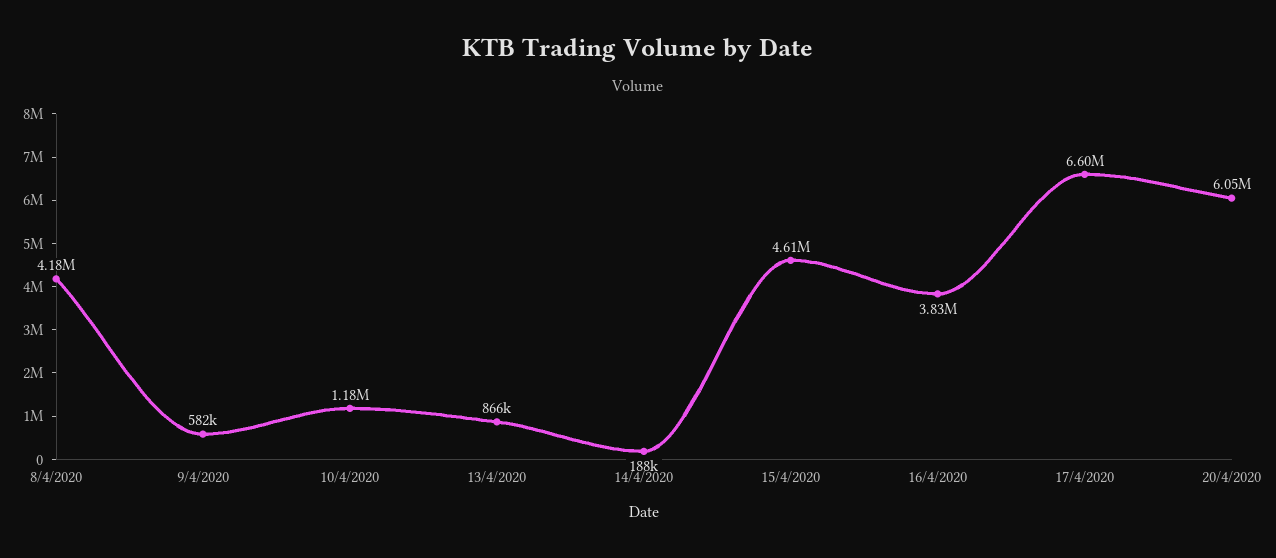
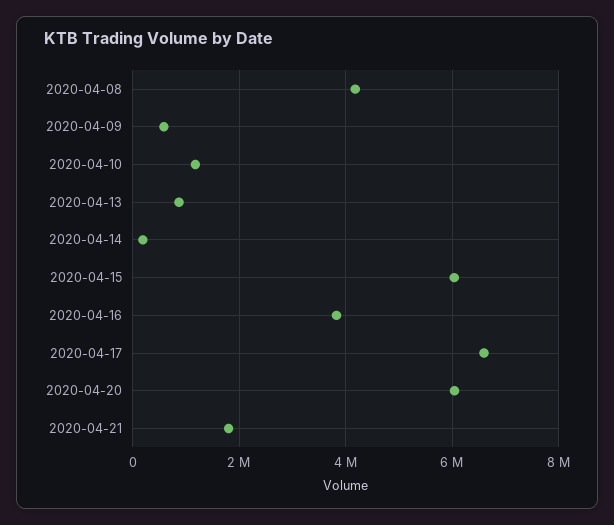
15/4/2020: 4610000 -> 6000000
2020-04-21: none -> 1800000

